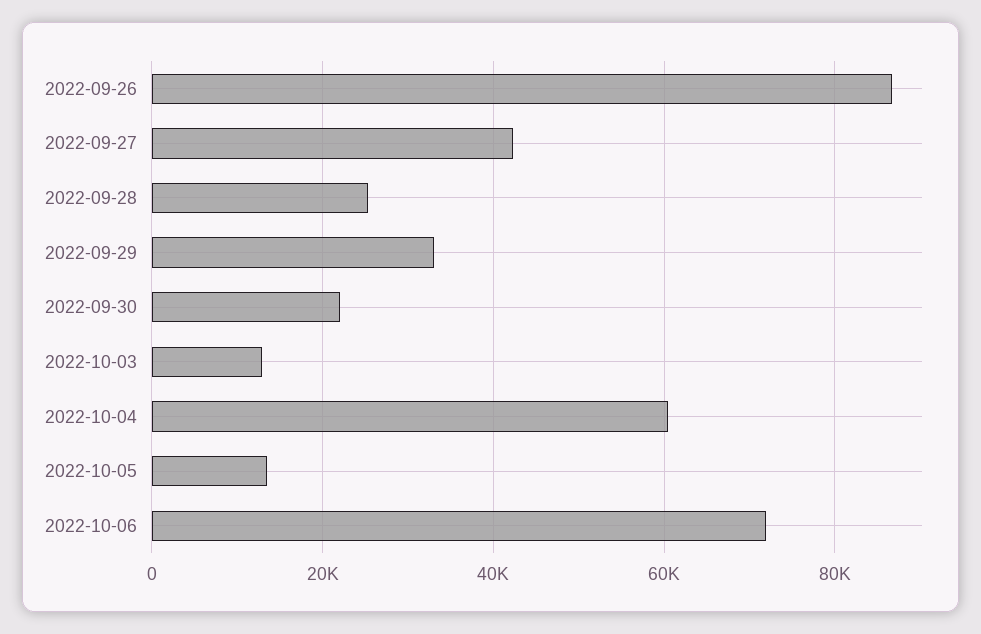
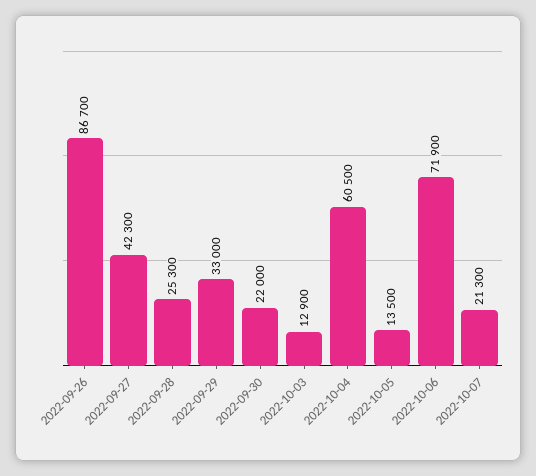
2022-10-07: none -> 21300

